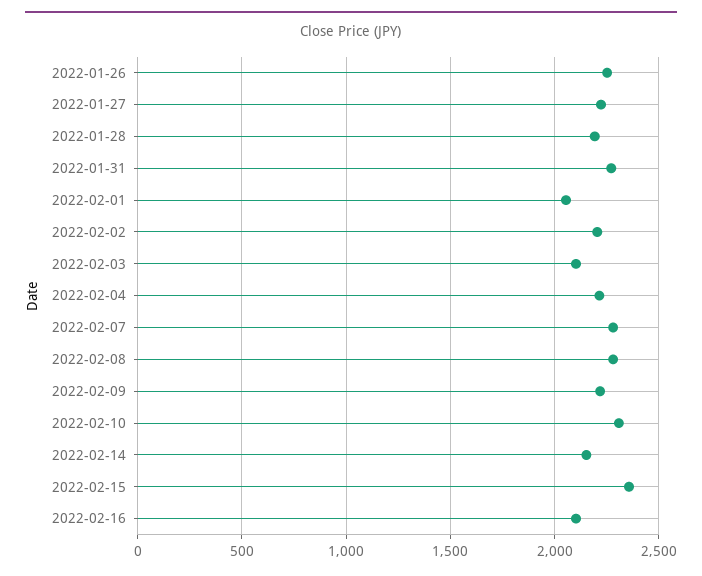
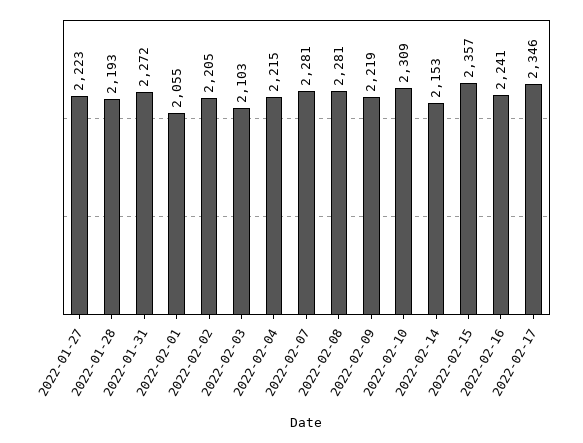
2022-01-26: 2250 -> none
2022-02-16: 2100 -> 2241
2022-02-17: none -> 2346

